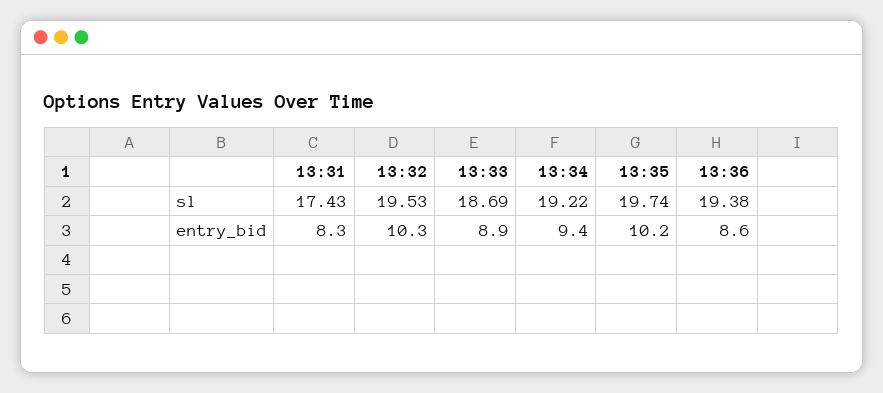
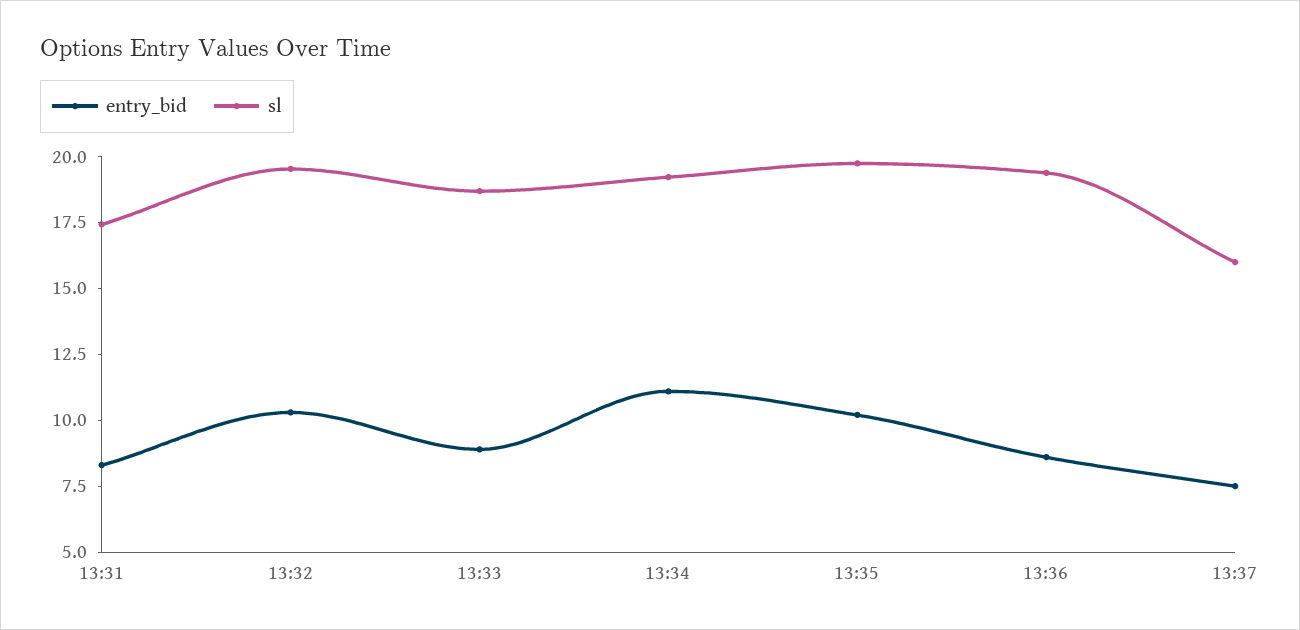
entry_bid, 13:34: 9.4 -> 11
entry_bid, 13:37: none -> 7.5
sl, 13:37: none -> 16

